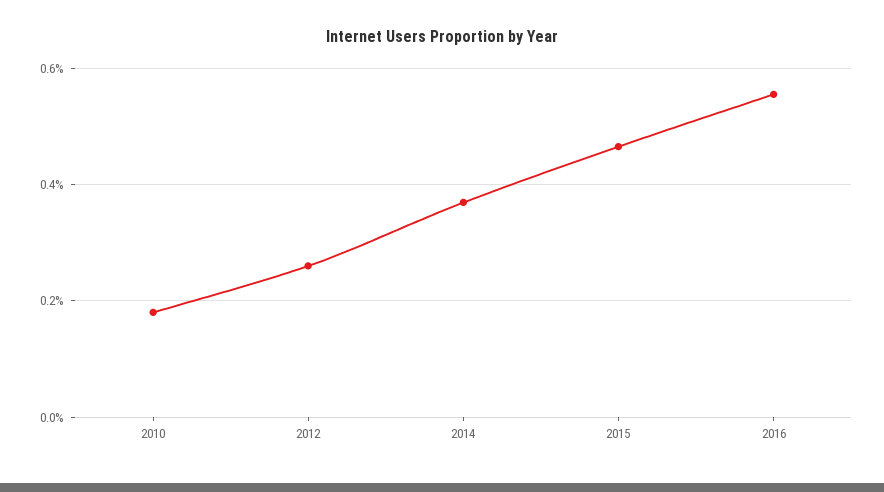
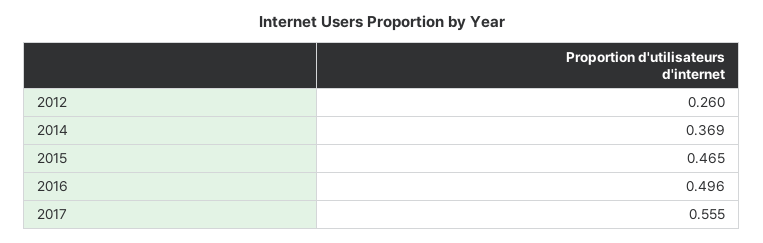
2010: 0.18 -> none
2016: 0.56 -> 0.496
2017: none -> 0.555

